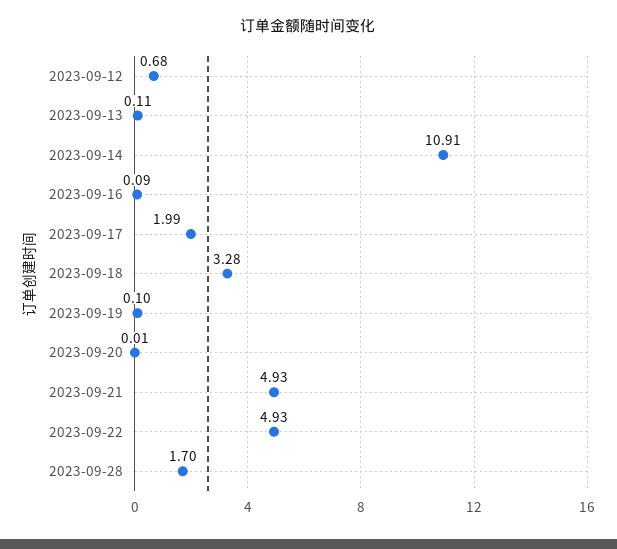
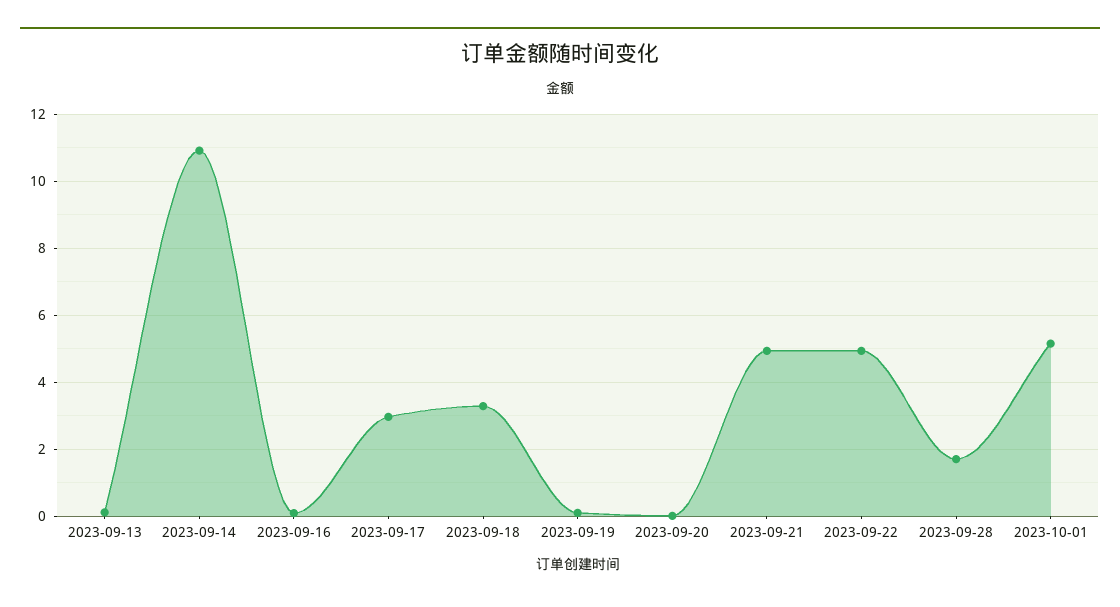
2023-09-12: 0.68 -> none
2023-09-17: 1.99 -> 3
2023-10-01: none -> 5.2

